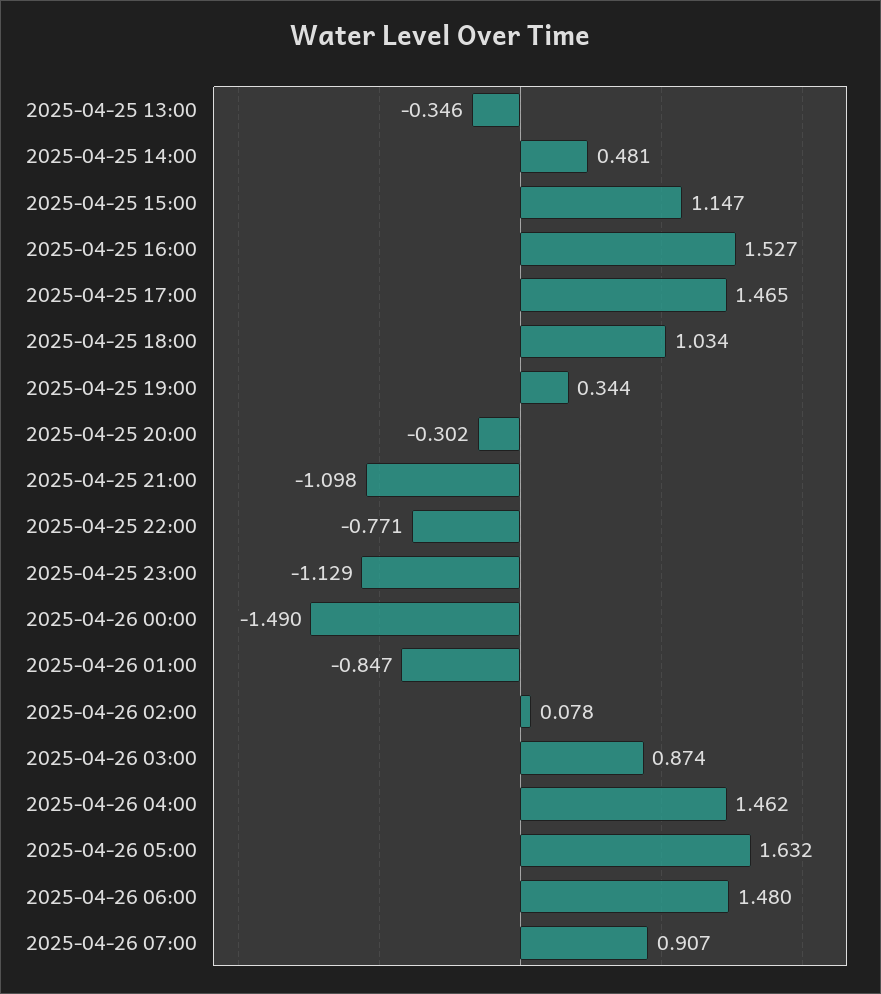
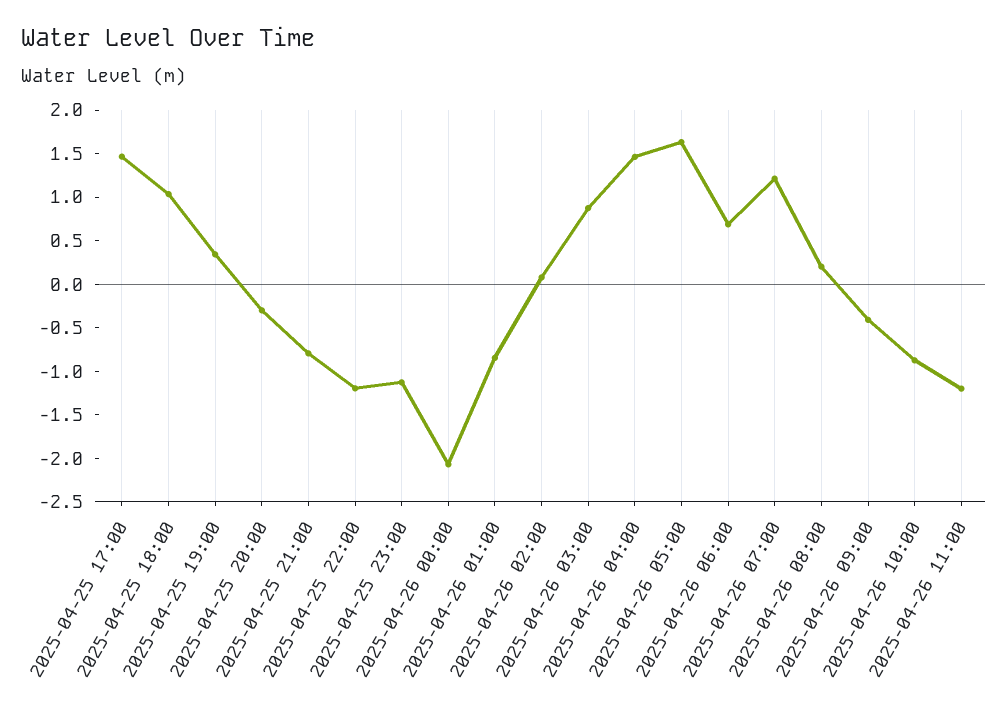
2025-04-25 13:00: -0.346 -> none
2025-04-25 14:00: 0.481 -> none
2025-04-25 15:00: 1.147 -> none
2025-04-25 16:00: 1.527 -> none
2025-04-25 21:00: -1.098 -> -0.8
2025-04-25 22:00: -0.771 -> -1.2
2025-04-26 00:00: -1.49 -> -2.1
2025-04-26 06:00: 1.48 -> 0.7
2025-04-26 07:00: 0.907 -> 1.2
2025-04-26 08:00: none -> 0.2
2025-04-26 09:00: none -> -0.4
2025-04-26 10:00: none -> -0.9
2025-04-26 11:00: none -> -1.2

